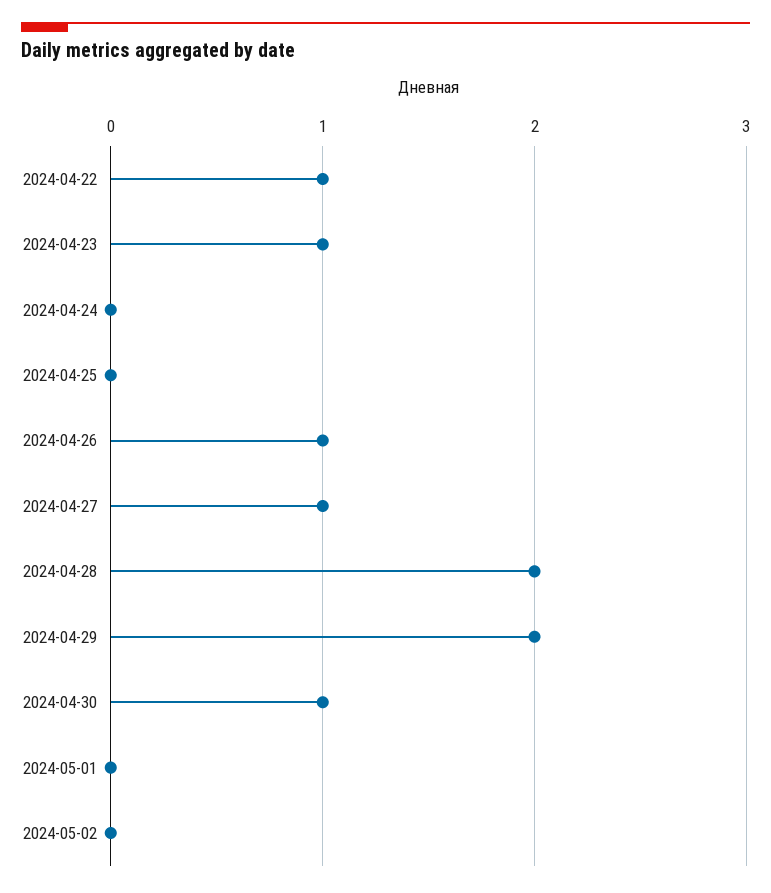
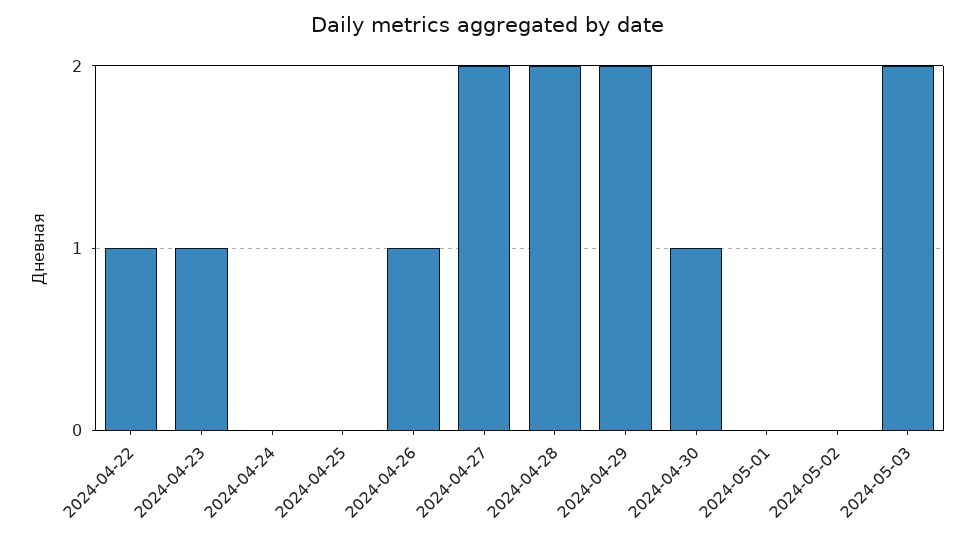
2024-04-27: 1 -> 2
2024-05-03: none -> 2

